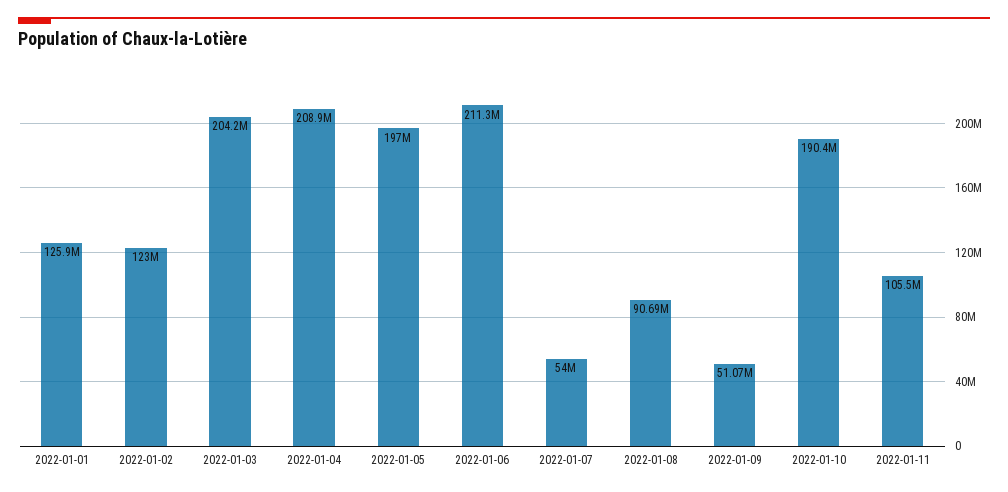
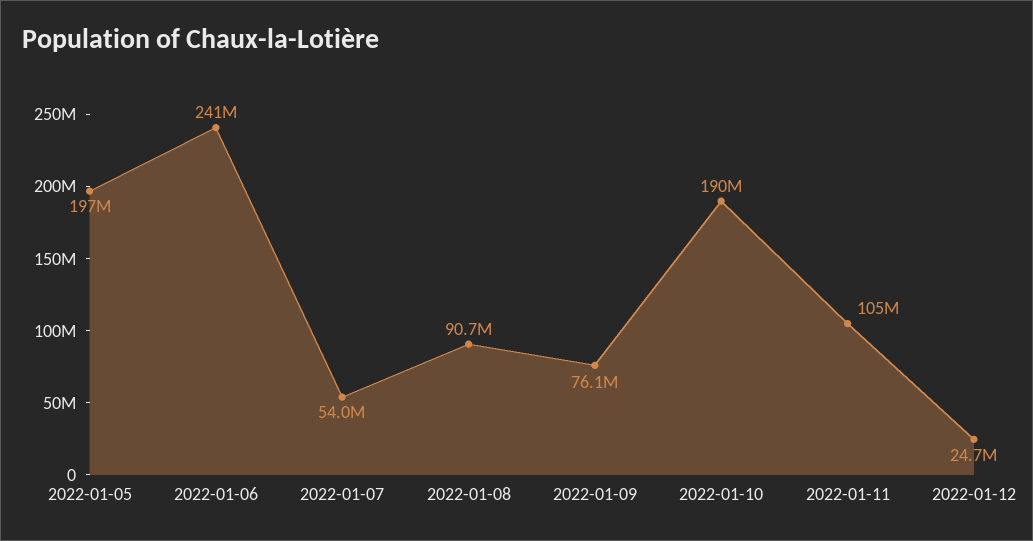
2022-01-01: 125900000 -> none
2022-01-02: 123000000 -> none
2022-01-03: 204200000 -> none
2022-01-04: 208900000 -> none
2022-01-06: 211300000 -> 241000000
2022-01-09: 51070000 -> 76100000
2022-01-12: none -> 24700000

